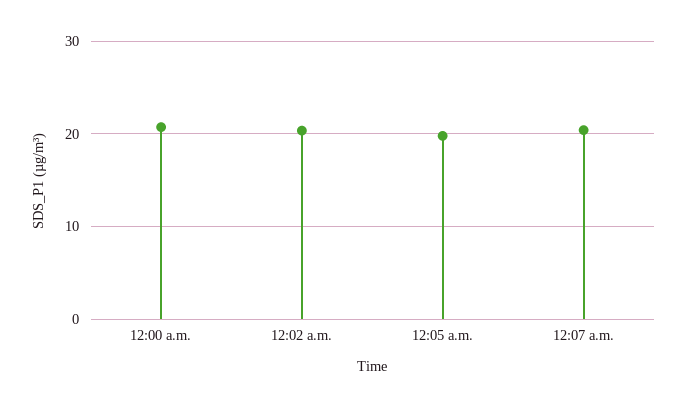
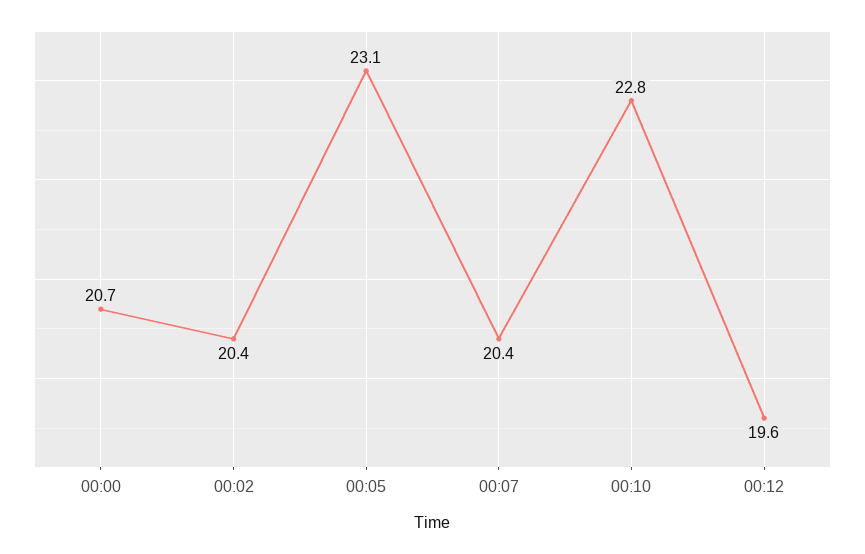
12:05 a.m.: 20 -> 23.1
00:10: none -> 22.8
00:12: none -> 19.6

